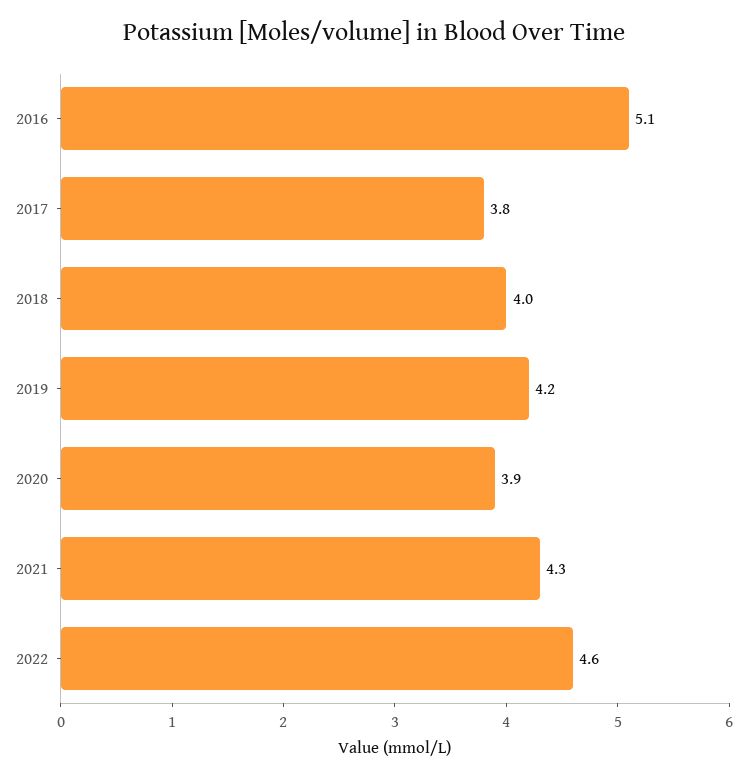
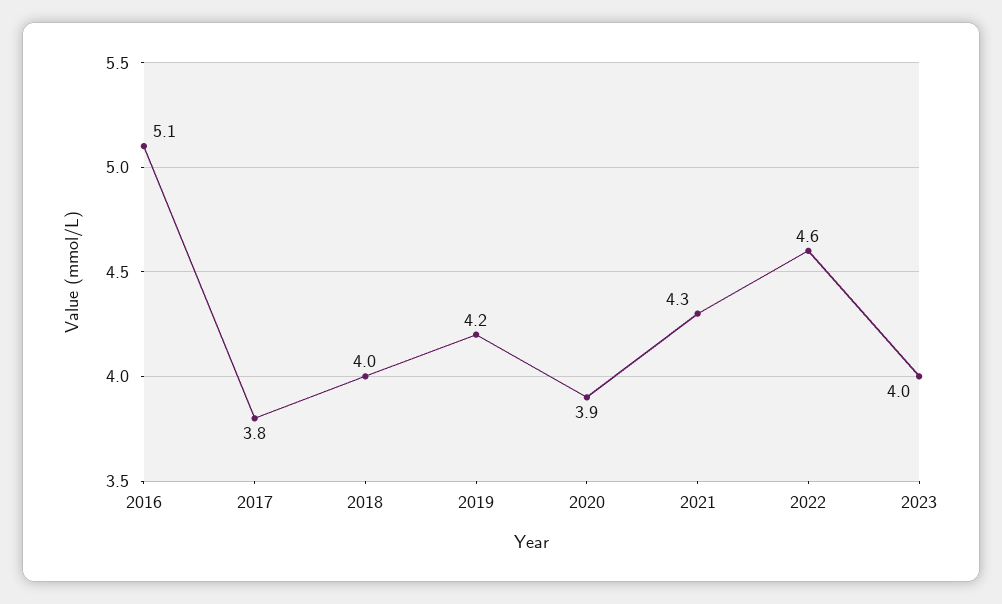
2023: none -> 4

